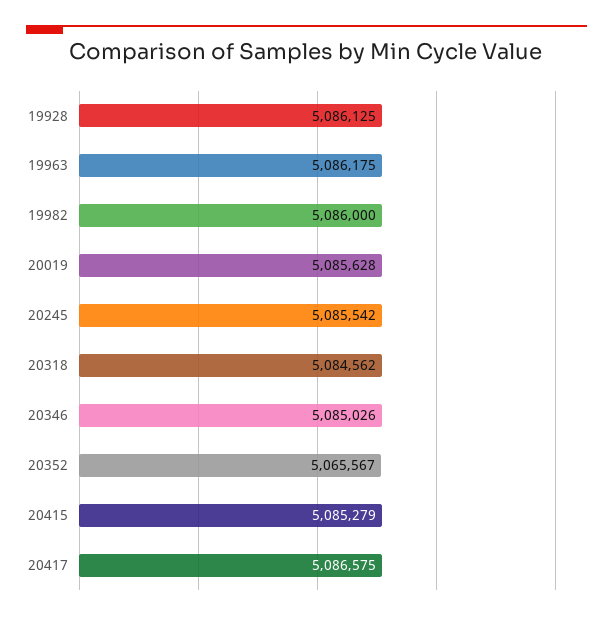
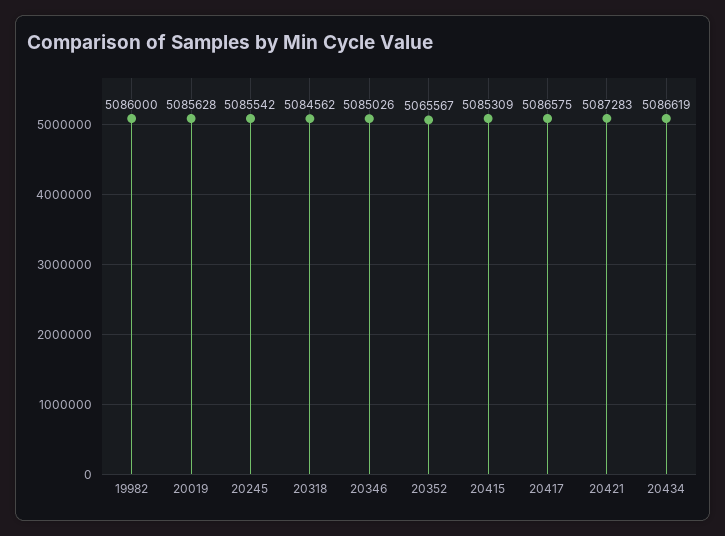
19928: 5086125 -> none
19963: 5086175 -> none
20415: 5085279 -> 5085309
20421: none -> 5087283
20434: none -> 5086619

